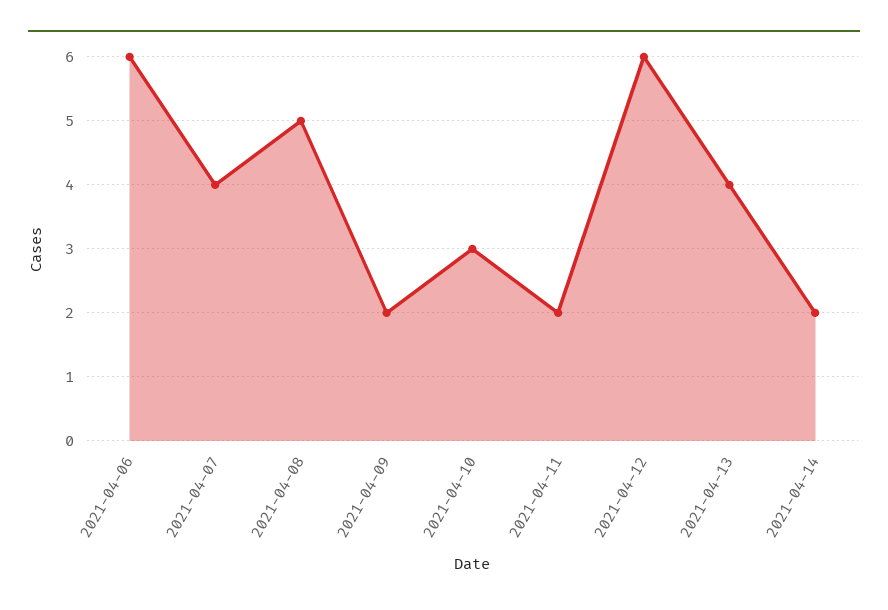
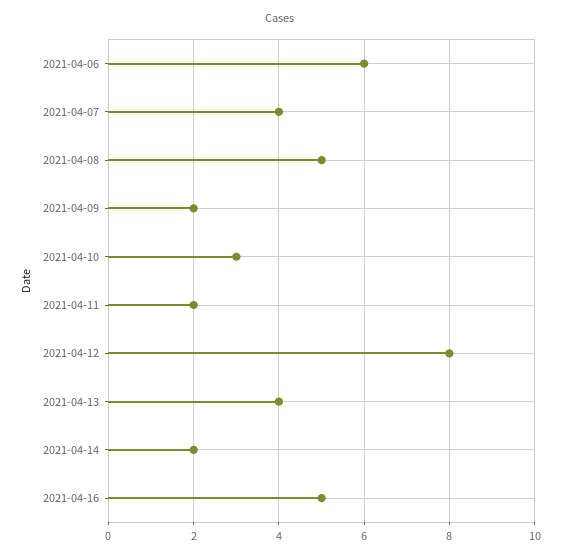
2021-04-12: 6 -> 8
2021-04-16: none -> 5

